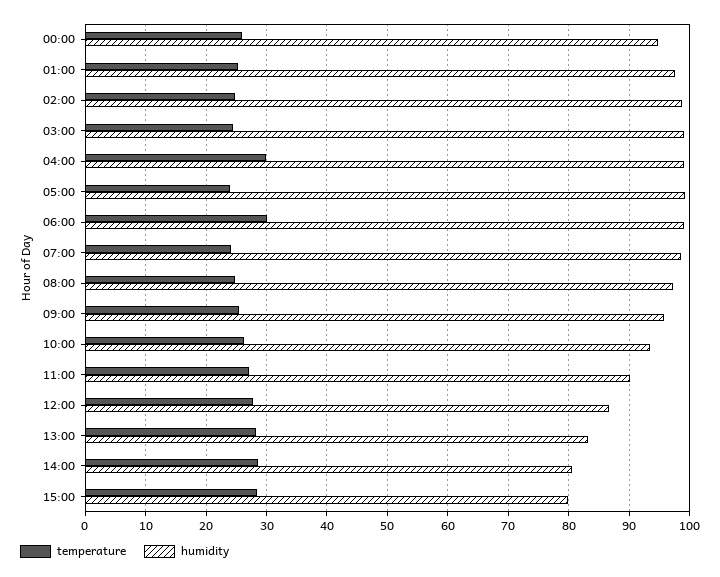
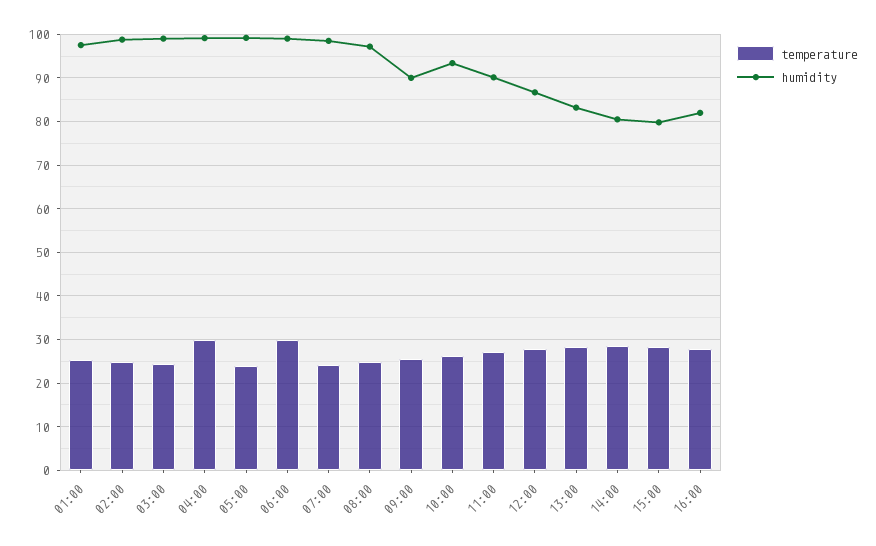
temperature, 00:00: 26 -> none
humidity, 00:00: 95 -> none
humidity, 09:00: 96 -> 90
temperature, 16:00: none -> 28
humidity, 16:00: none -> 82

